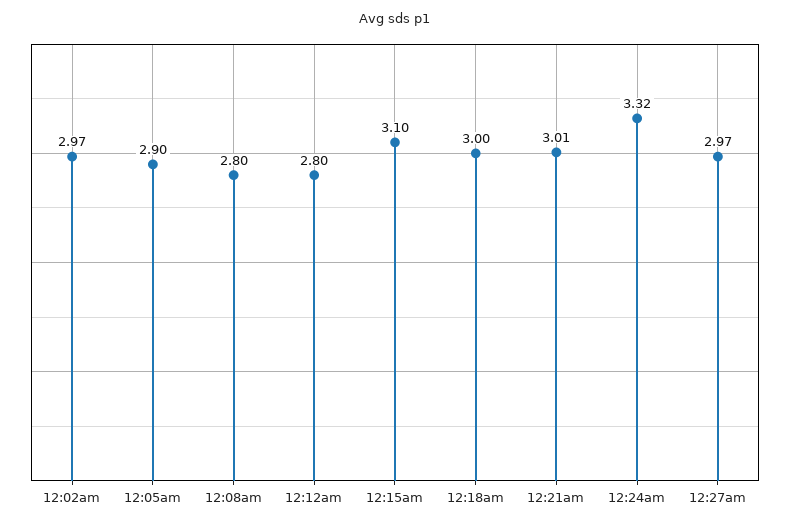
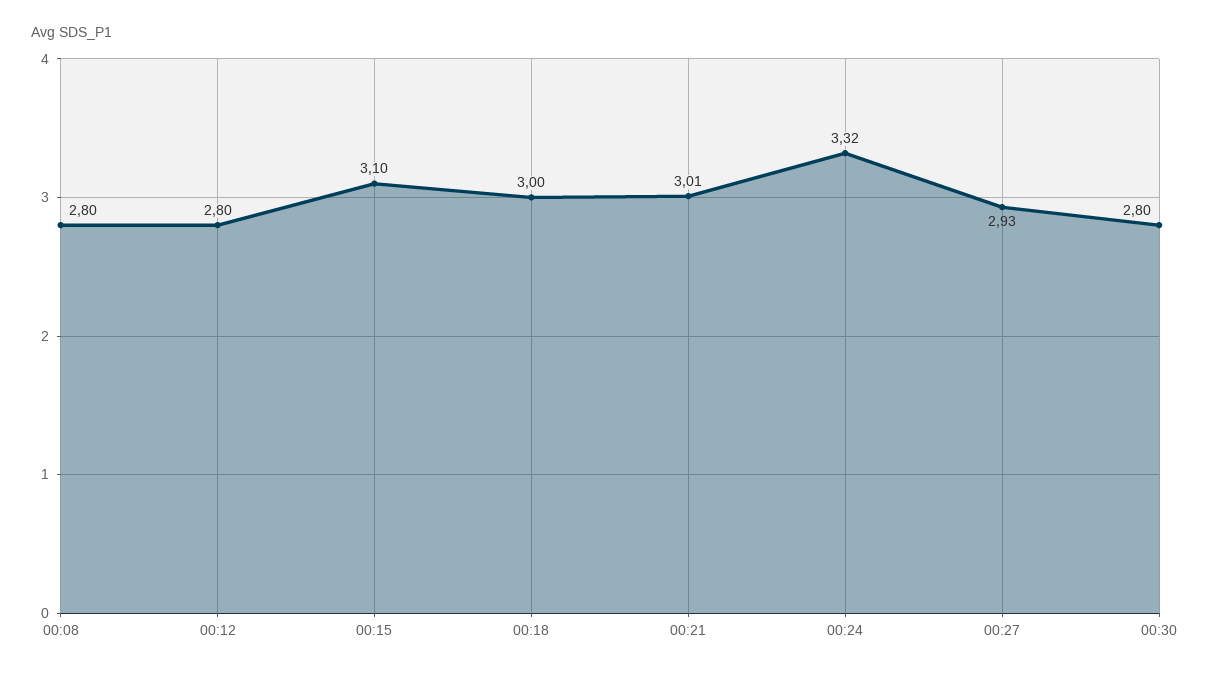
12:02am: 2.97 -> none
12:05am: 2.9 -> none
12:27am: 2.97 -> 2.93
00:30: none -> 2.8

